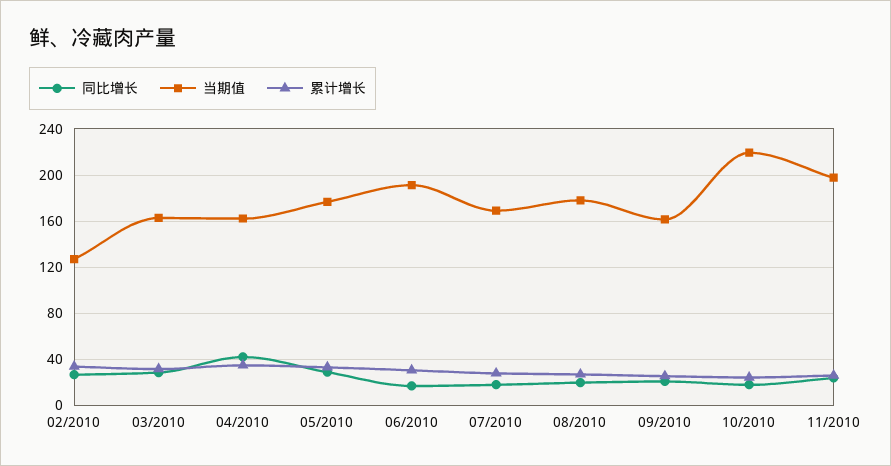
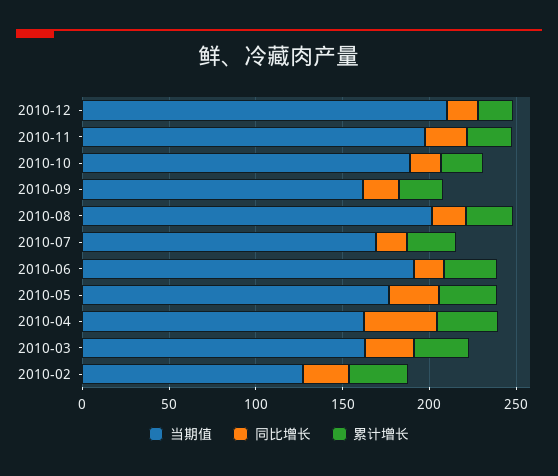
当期值, 08/2010: 180 -> 200
当期值, 10/2010: 220 -> 190
当期值, 2010-12: none -> 210
同比增长, 2010-12: none -> 20
累计增长, 2010-12: none -> 20

